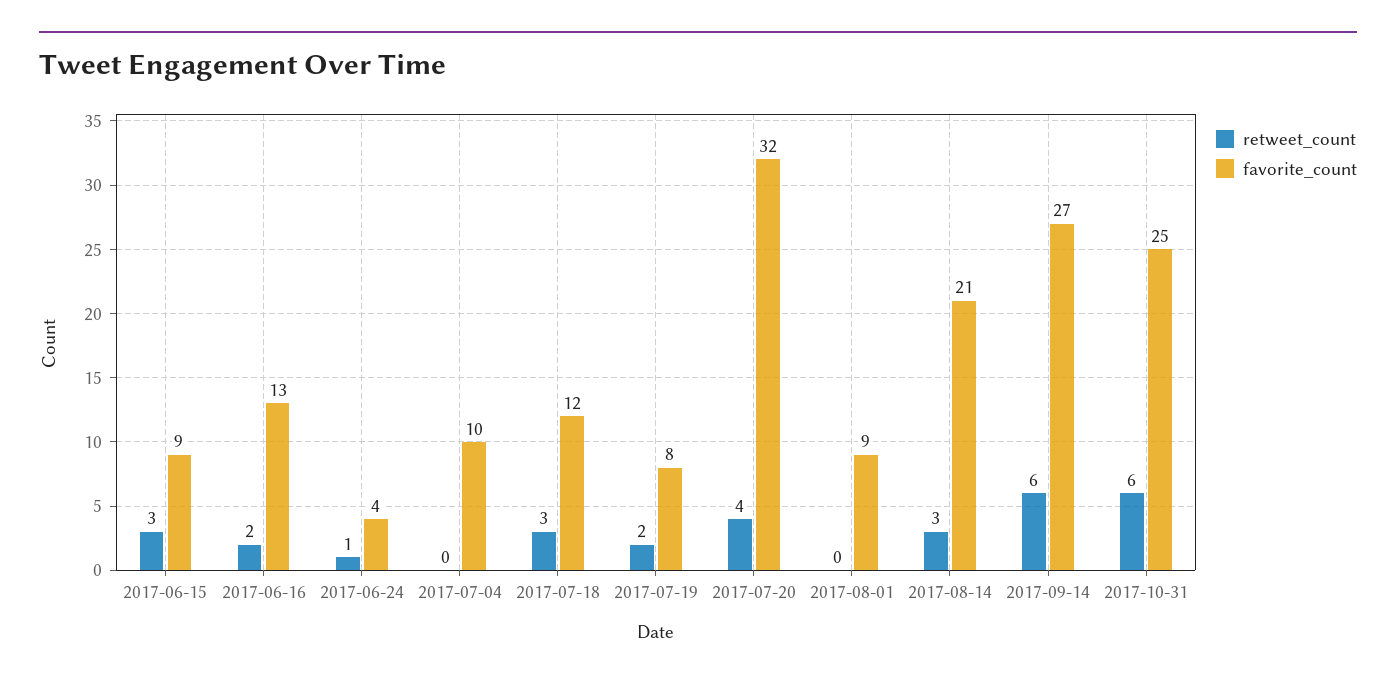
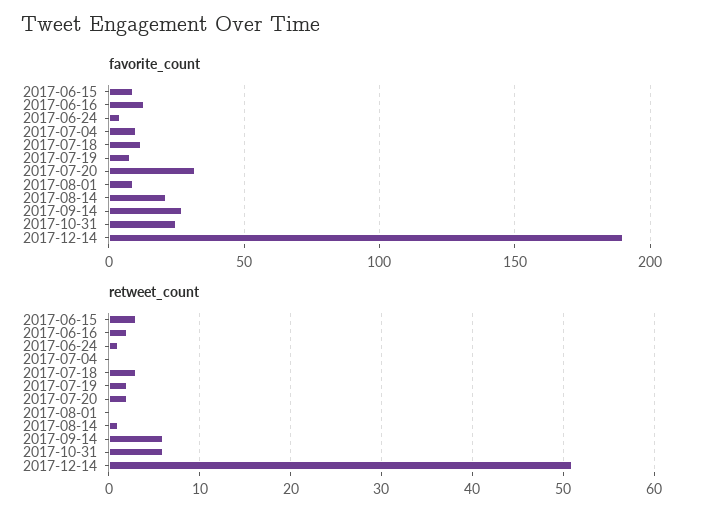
retweet_count, 2017-07-20: 4 -> 2
retweet_count, 2017-08-14: 3 -> 1
favorite_count, 2017-12-14: none -> 190
retweet_count, 2017-12-14: none -> 51

